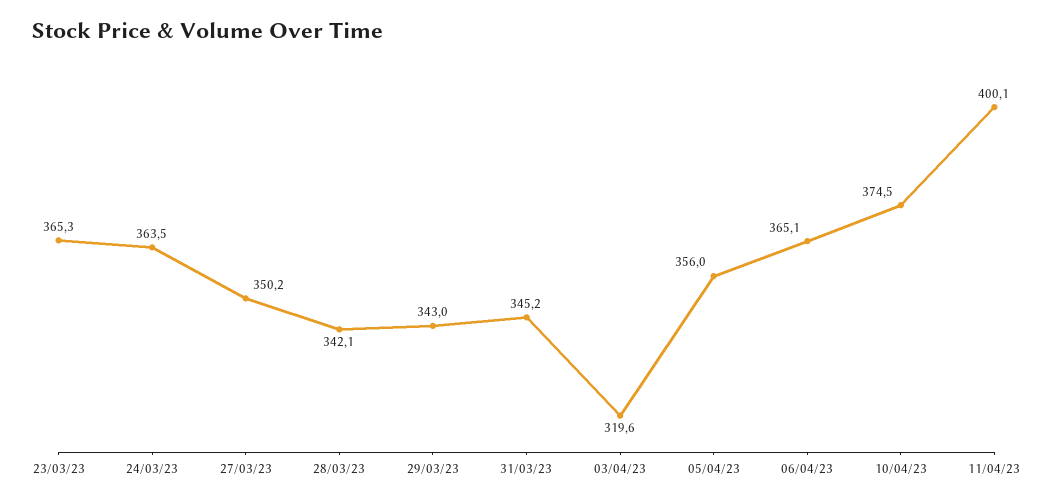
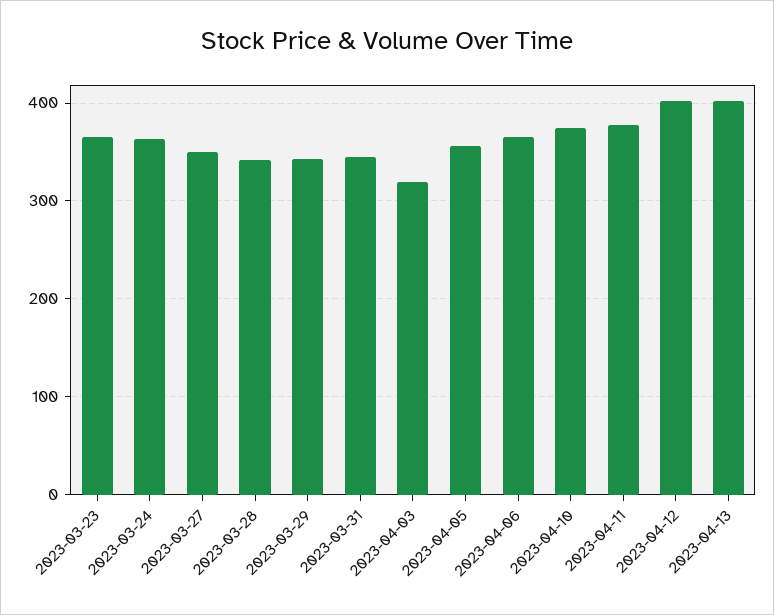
11/04/23: 400.1 -> 380
2023-04-12: none -> 400
2023-04-13: none -> 400

